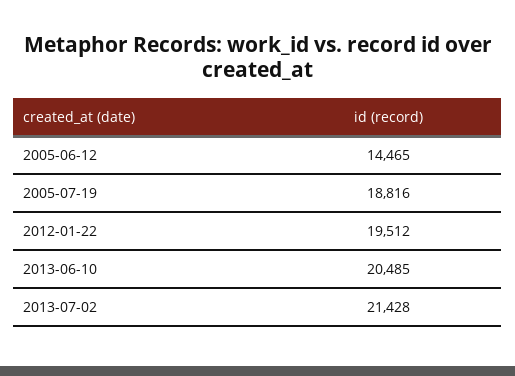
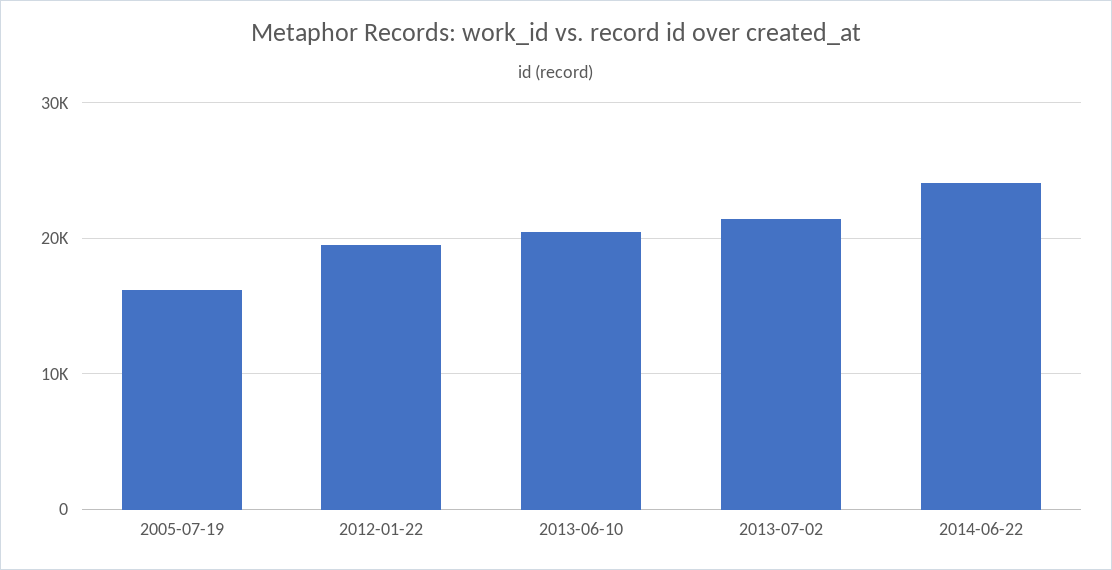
2005-06-12: 14465 -> none
2005-07-19: 18816 -> 16000
2014-06-22: none -> 24000

